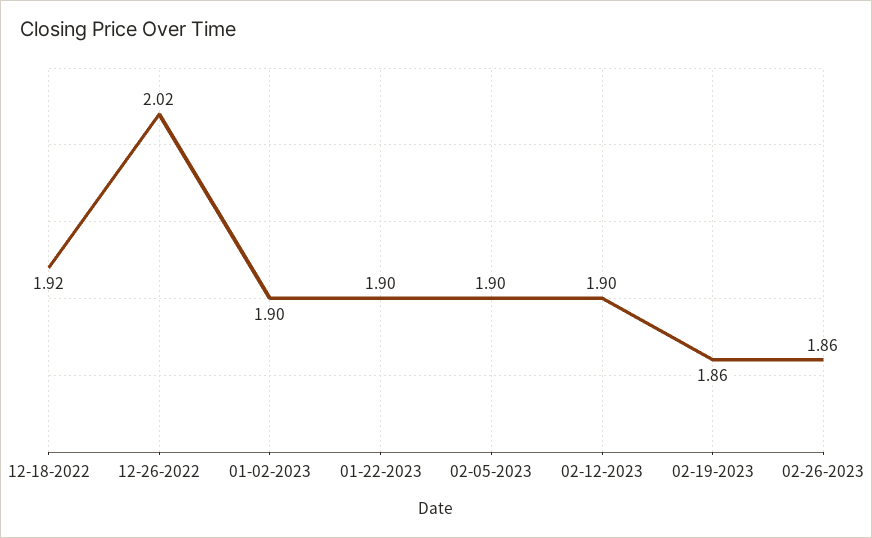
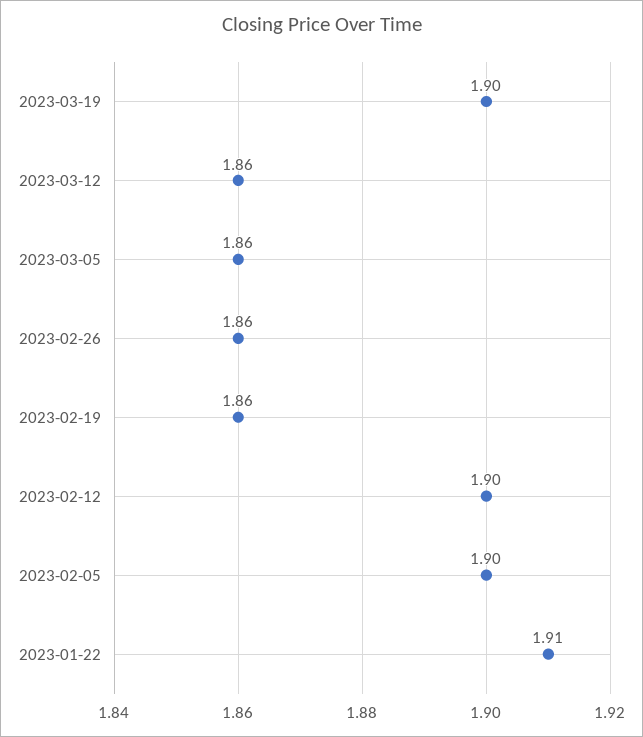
12-18-2022: 1.92 -> none
12-26-2022: 2.02 -> none
01-02-2023: 1.9 -> none
01-22-2023: 1.9 -> 1.91
2023-03-19: none -> 1.9
2023-03-12: none -> 1.86
2023-03-05: none -> 1.86

